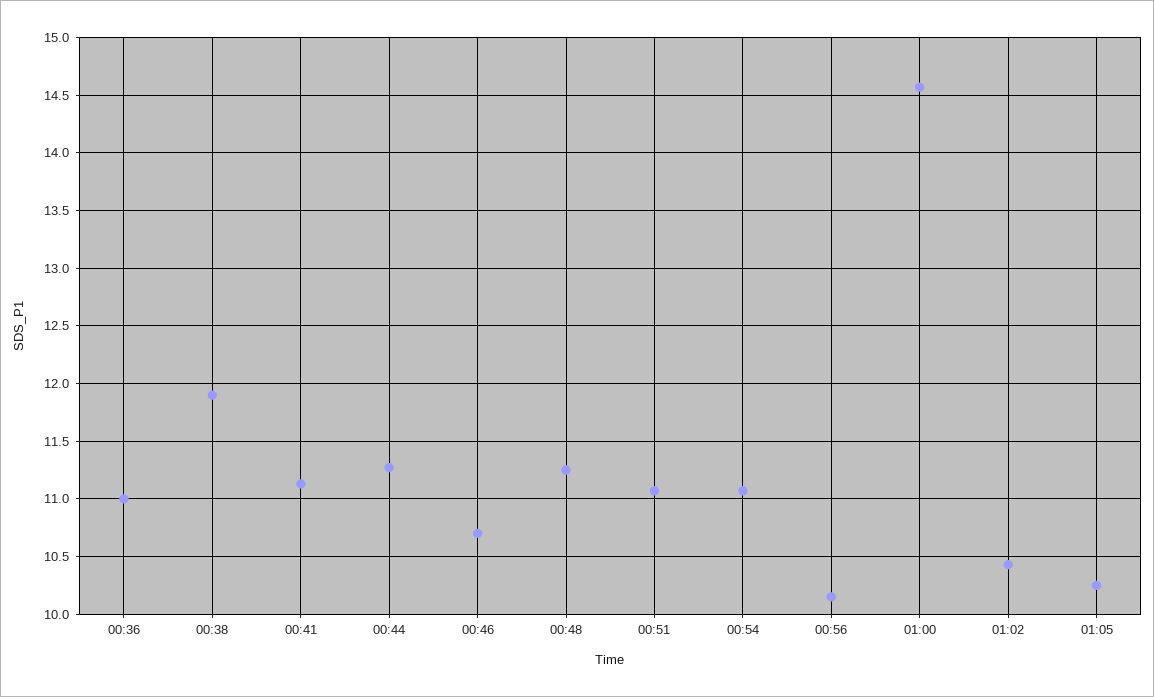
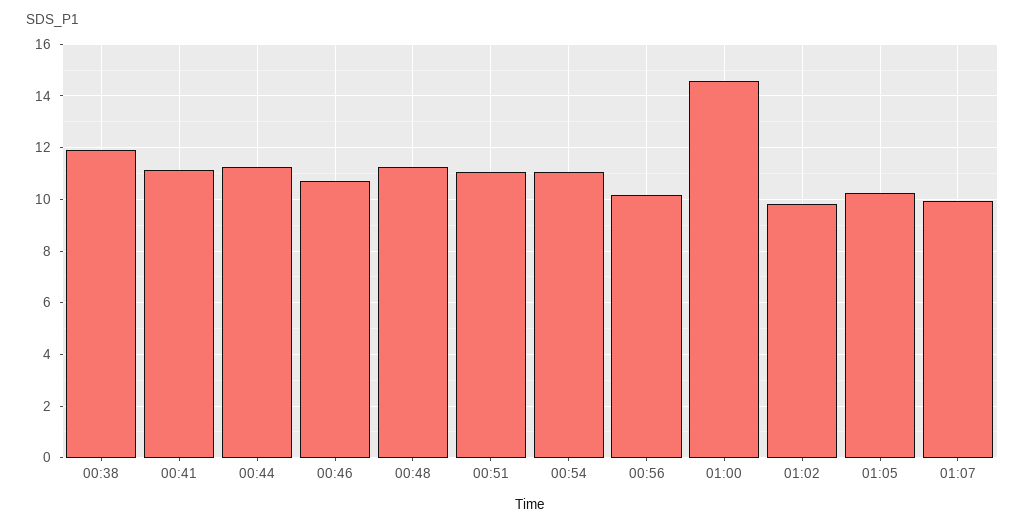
00:36: 11 -> none
01:02: 10.4 -> 9.75
01:07: none -> 10

